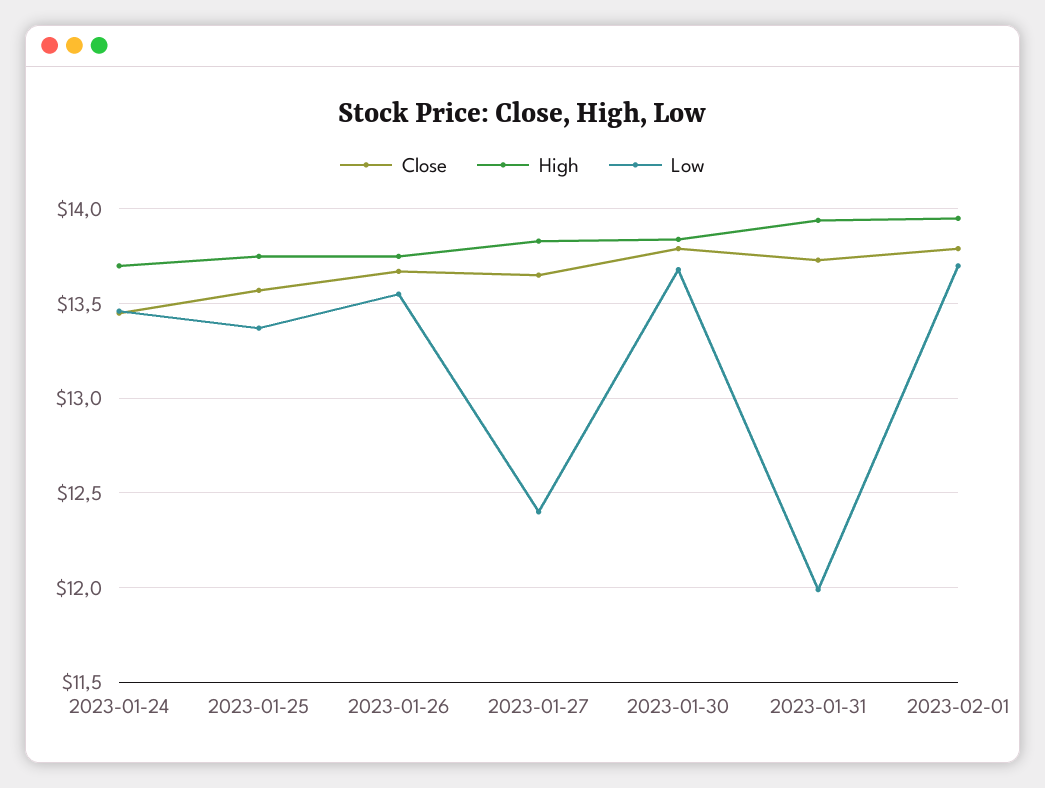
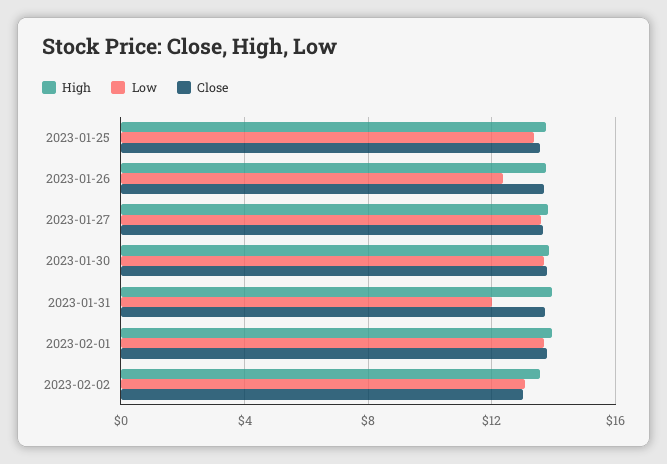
Close, 2023-01-24: 13.45 -> none
High, 2023-01-24: 13.7 -> none
Low, 2023-01-24: 13.45 -> none
Low, 2023-01-26: 13.55 -> 12.5
Low, 2023-01-27: 12.4 -> 13.5
High, 2023-02-02: none -> 13.5
Low, 2023-02-02: none -> 13
Close, 2023-02-02: none -> 13

